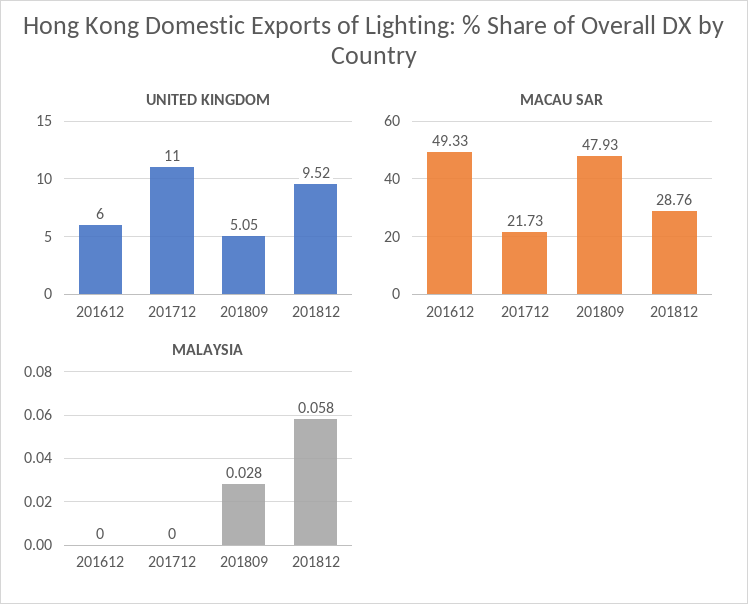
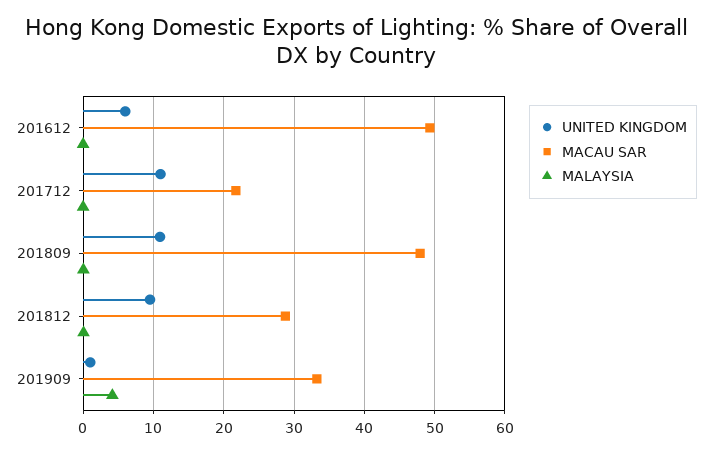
UNITED KINGDOM, 201809: 5.05 -> 11
UNITED KINGDOM, 201909: none -> 1
MACAU SAR, 201909: none -> 33
MALAYSIA, 201909: none -> 4

